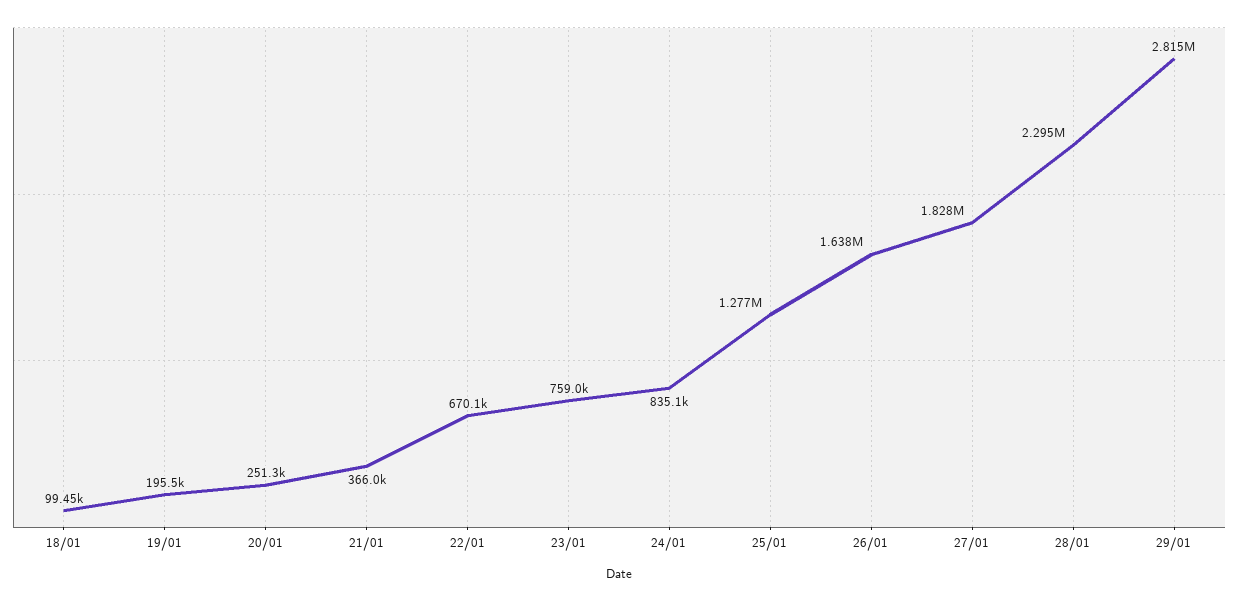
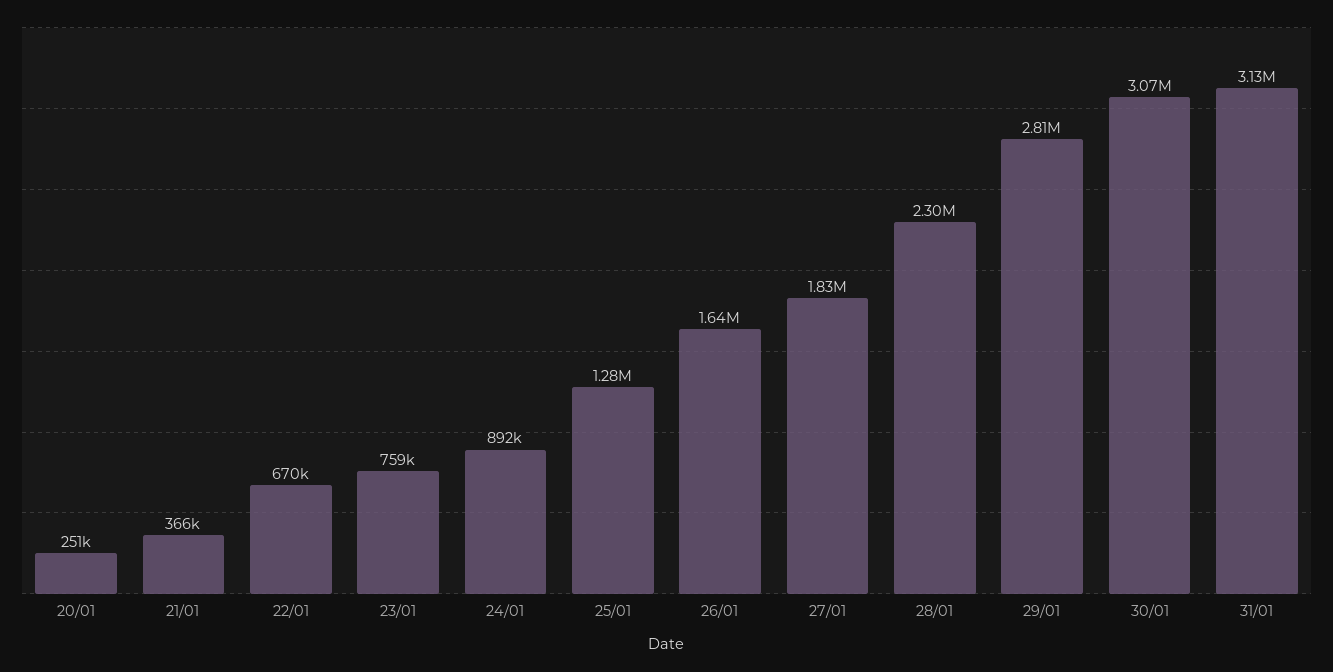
18/01: 99450 -> none
19/01: 195500 -> none
24/01: 835100 -> 892000
30/01: none -> 3070000
31/01: none -> 3130000

